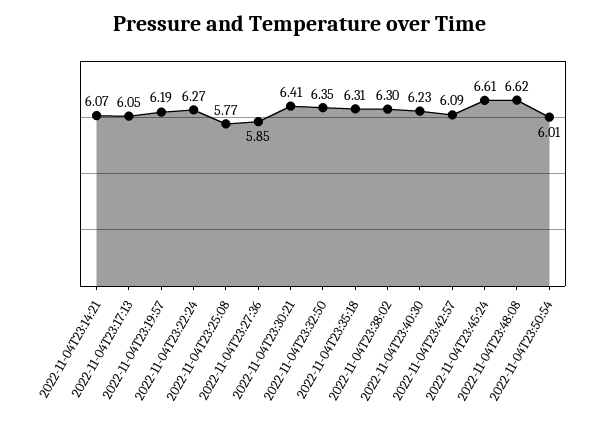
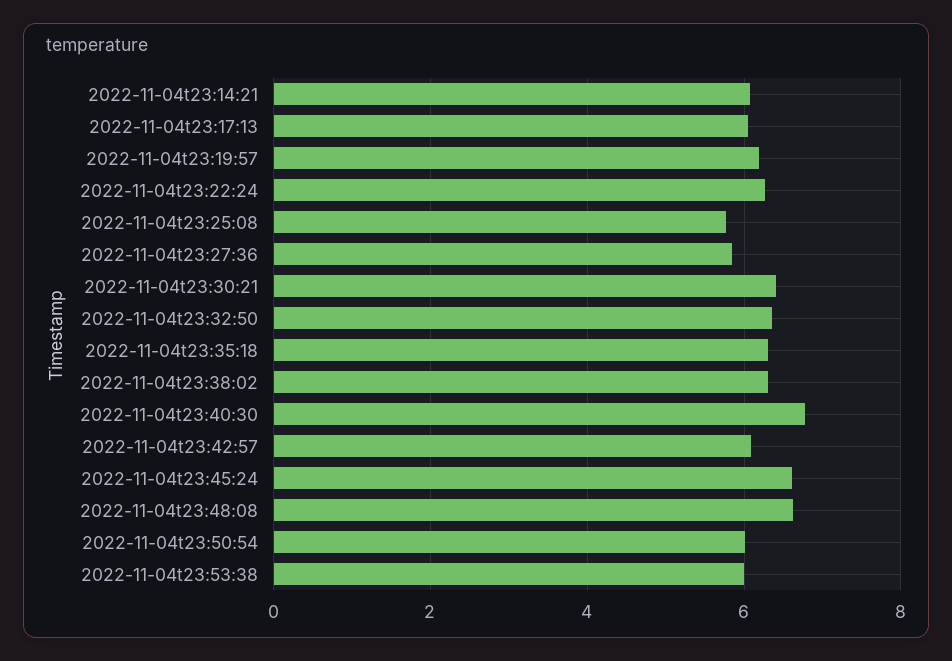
2022-11-04T23:40:30: 6.23 -> 6.8
2022-11-04t23:53:38: none -> 6

